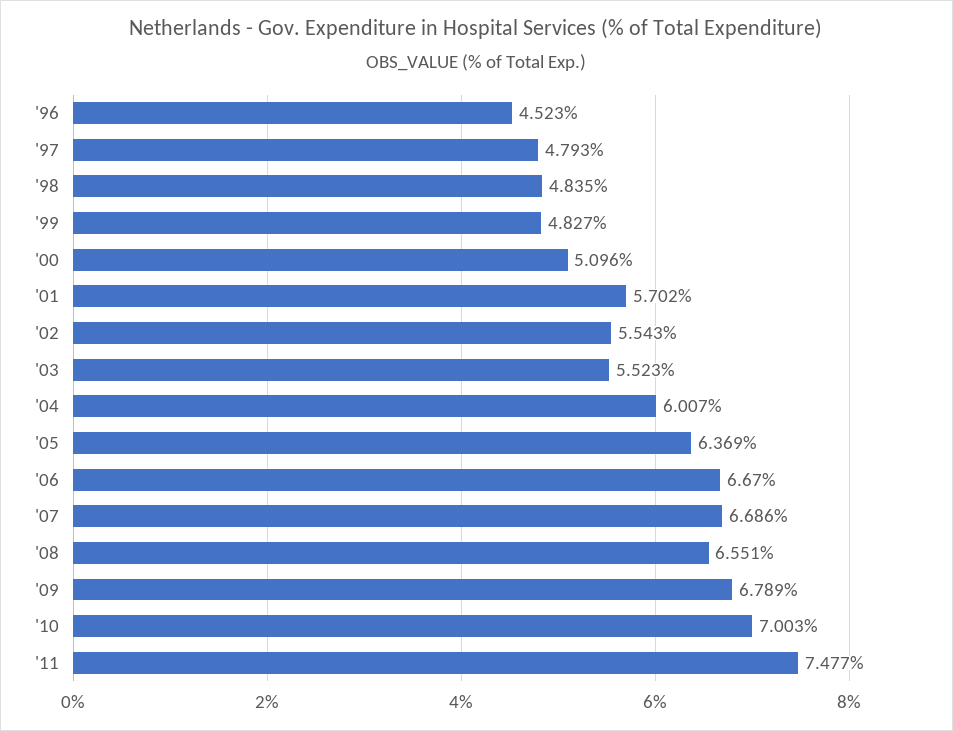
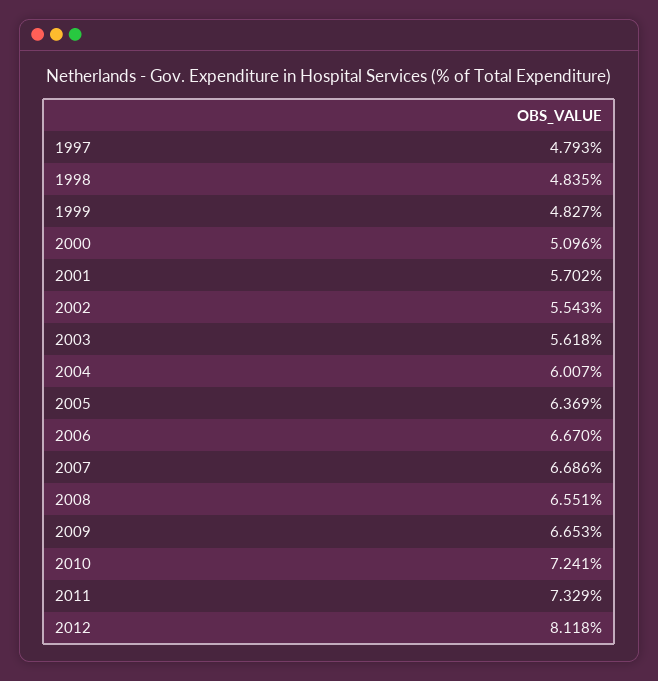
'96: 4.523 -> none
'03: 5.523 -> 5.618
'09: 6.789 -> 6.653
'10: 7.003 -> 7.241
'11: 7.477 -> 7.329
2012: none -> 8.118

